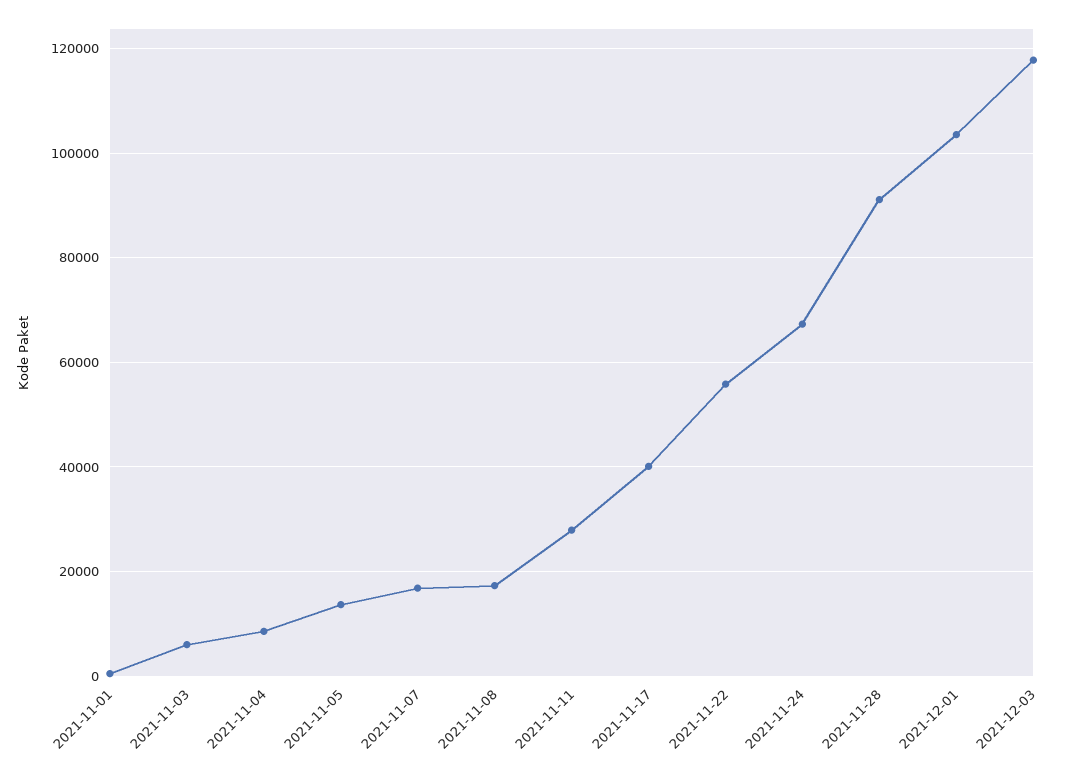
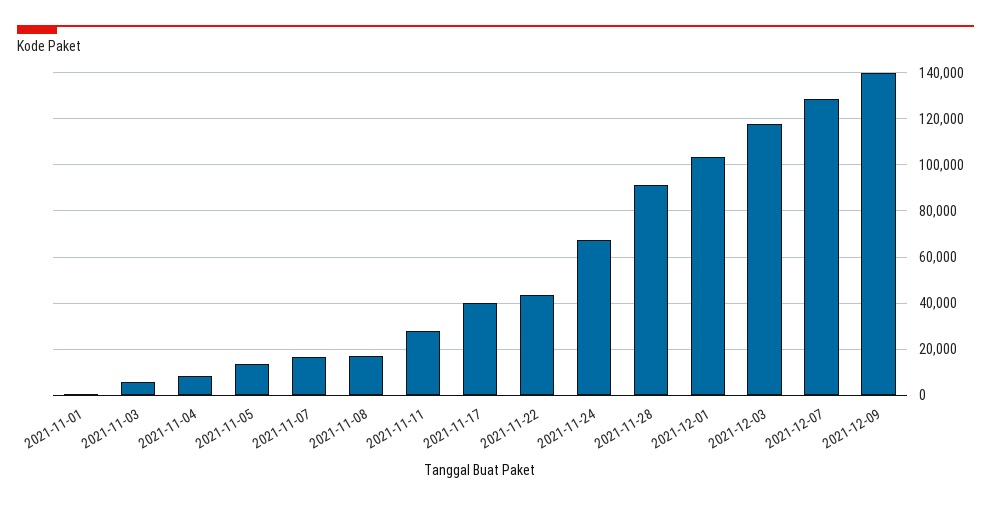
2021-11-22: 56000 -> 45000
2021-12-07: none -> 130000
2021-12-09: none -> 140000

